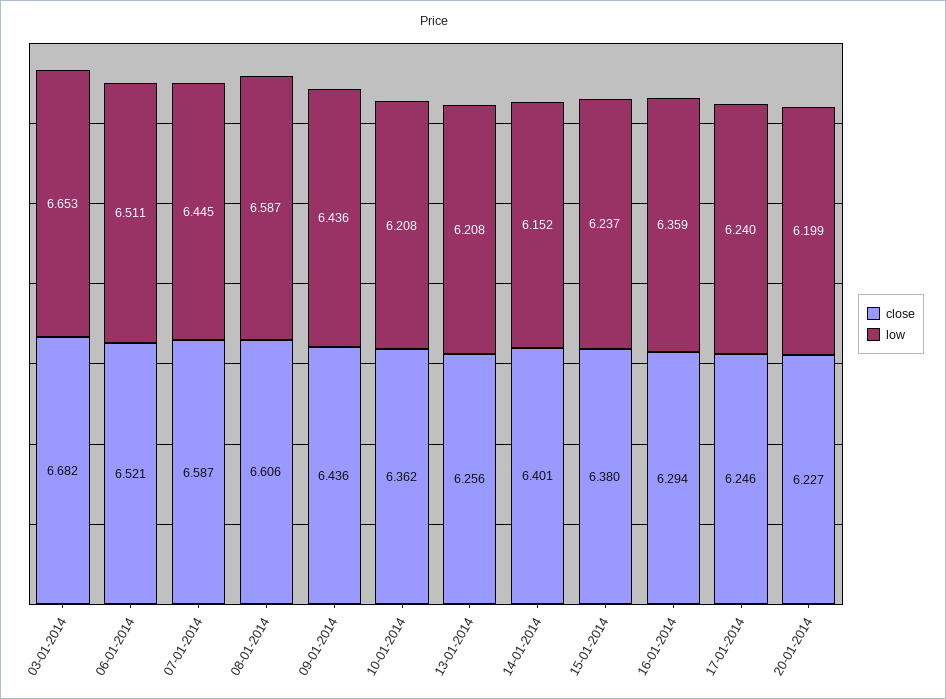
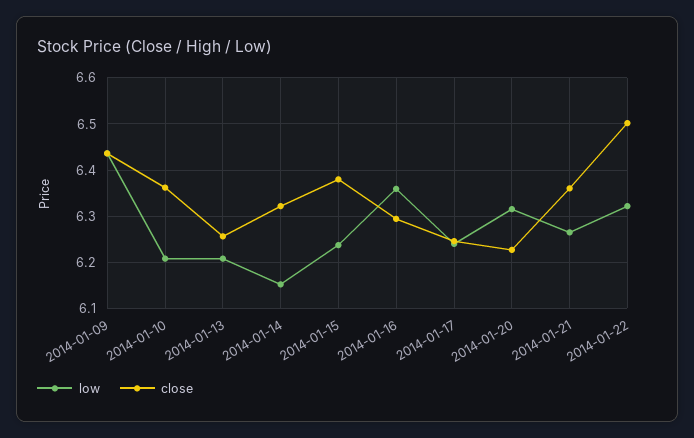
close, 03-01-2014: 6.682 -> none
low, 03-01-2014: 6.653 -> none
close, 06-01-2014: 6.521 -> none
low, 06-01-2014: 6.511 -> none
close, 07-01-2014: 6.587 -> none
low, 07-01-2014: 6.445 -> none
close, 08-01-2014: 6.606 -> none
low, 08-01-2014: 6.587 -> none
close, 14-01-2014: 6.401 -> 6.32
low, 20-01-2014: 6.199 -> 6.32
low, 2014-01-21: none -> 6.26
close, 2014-01-21: none -> 6.36
low, 2014-01-22: none -> 6.32
close, 2014-01-22: none -> 6.5

